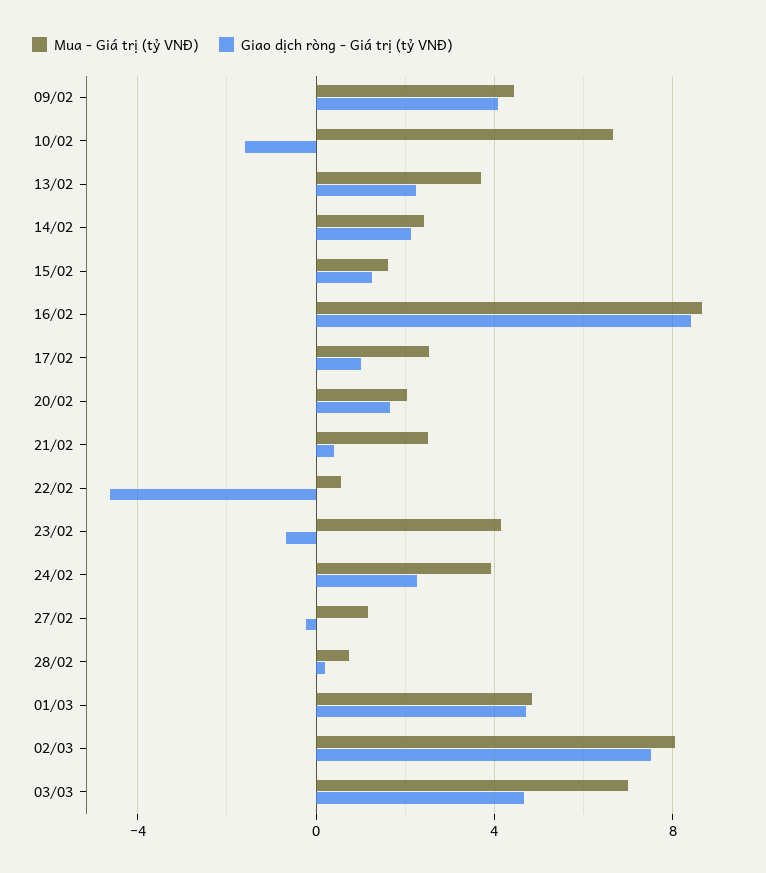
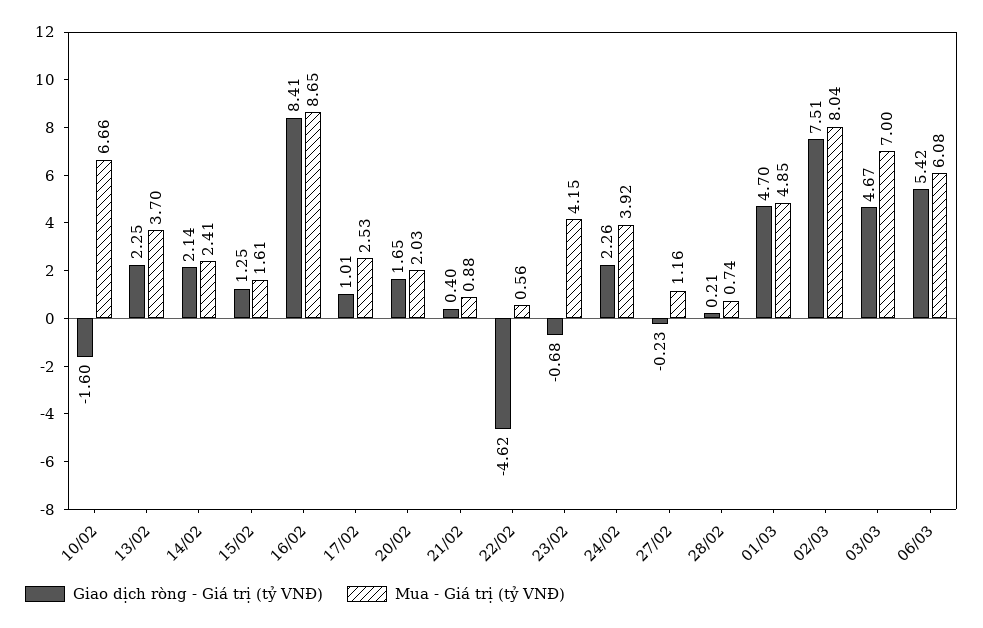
Mua - Giá trị (tỷ VNĐ), 09/02: 4.5 -> none
Giao dịch ròng - Giá trị (tỷ VNĐ), 09/02: 4 -> none
Mua - Giá trị (tỷ VNĐ), 21/02: 2.5 -> 0.88
Giao dịch ròng - Giá trị (tỷ VNĐ), 06/03: none -> 5.42
Mua - Giá trị (tỷ VNĐ), 06/03: none -> 6.08

